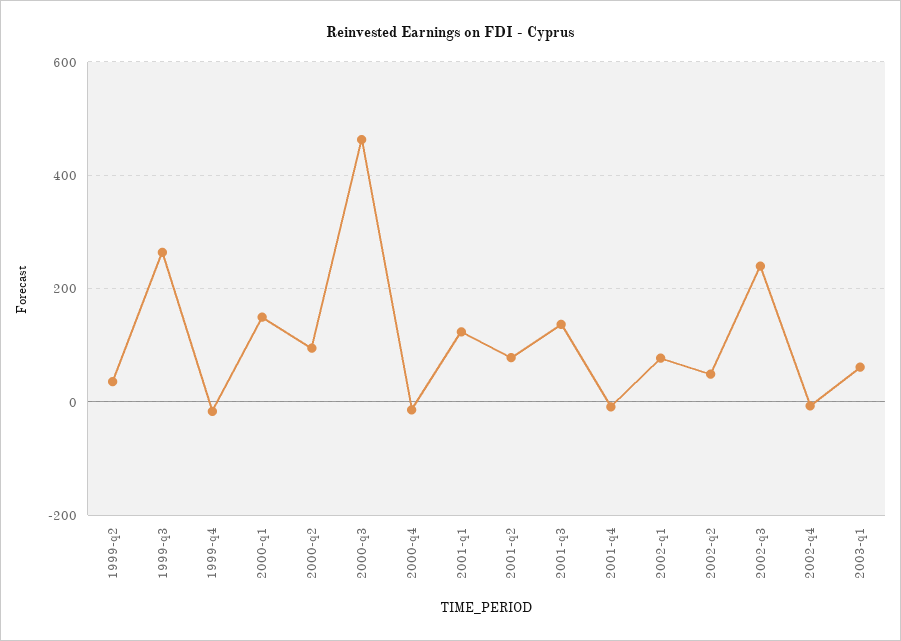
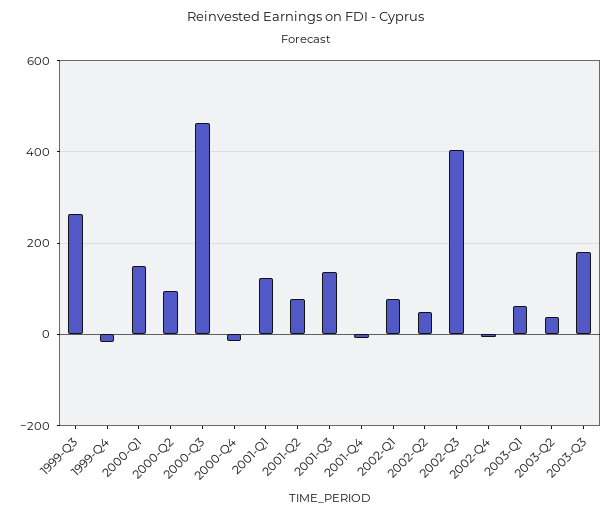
1999-q2: 40 -> none
2002-q3: 240 -> 400
2003-Q2: none -> 40
2003-Q3: none -> 180

